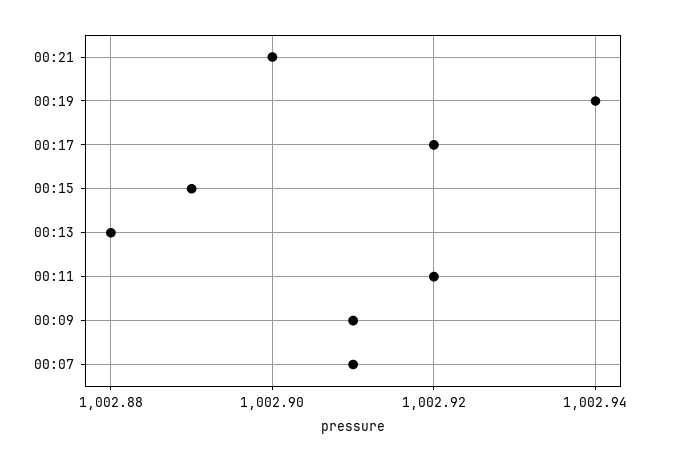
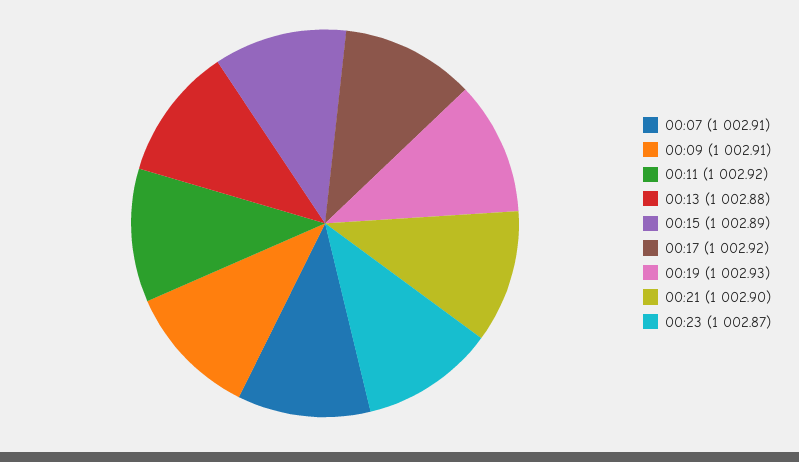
00:19: 1002.94 -> 1002.93
00:23: none -> 1002.87

